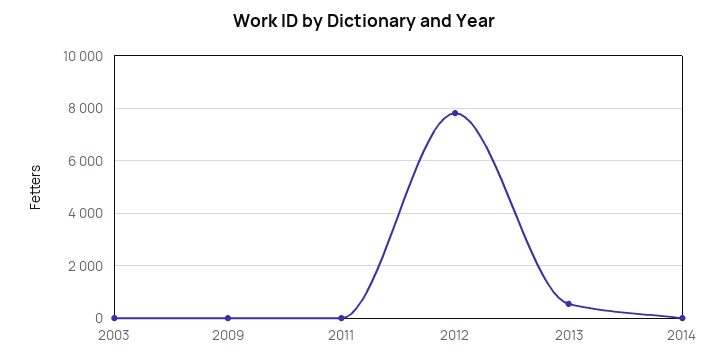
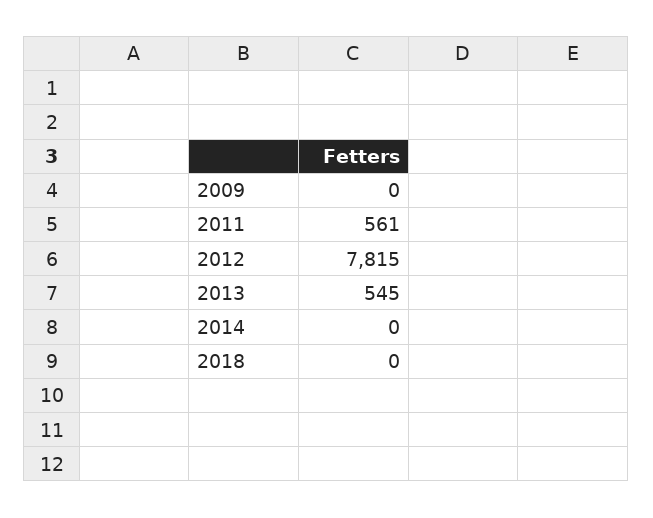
2003: 0 -> none
2011: 0 -> 561
2018: none -> 0

